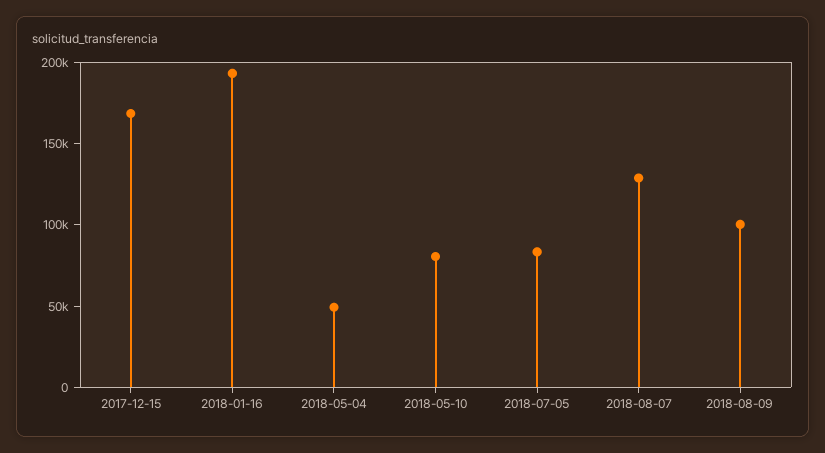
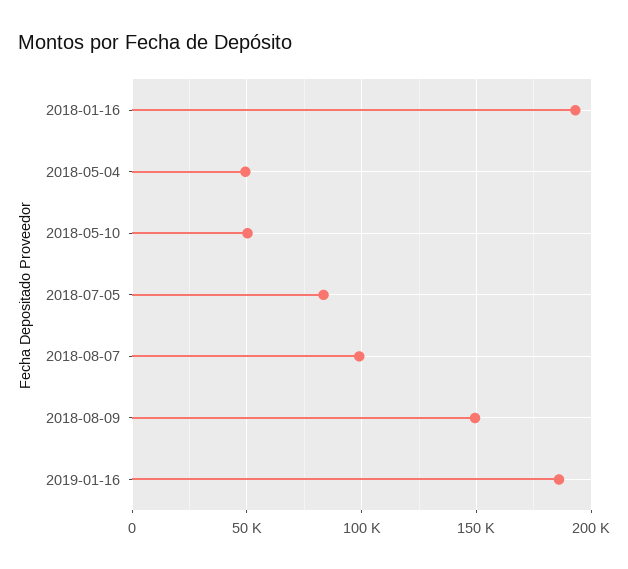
2017-12-15: 170000 -> none
2018-05-10: 80000 -> 50000
2018-08-07: 130000 -> 100000
2018-08-09: 100000 -> 150000
2019-01-16: none -> 185000

